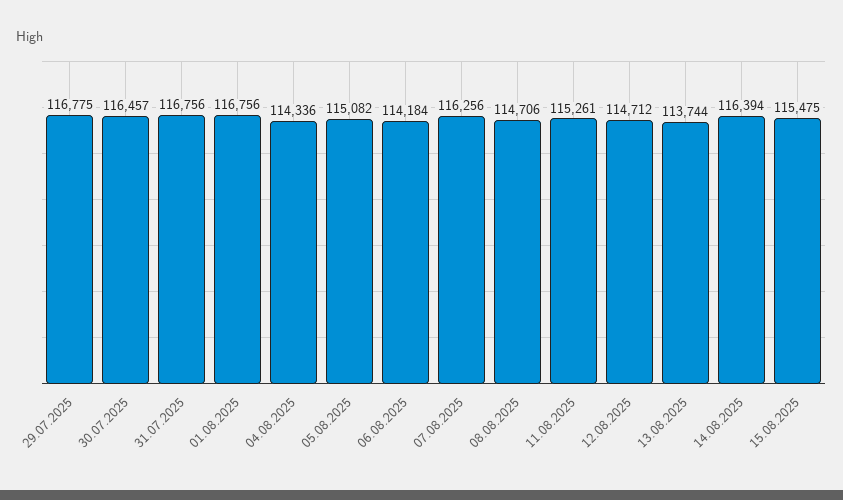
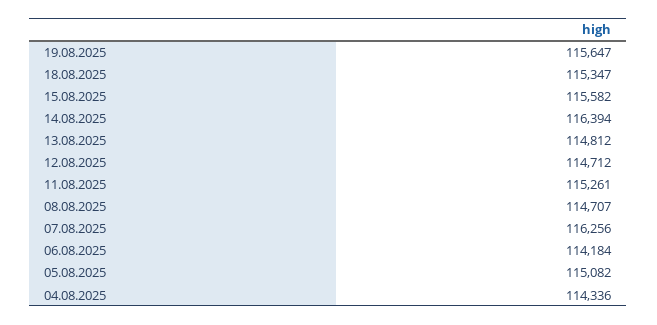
29.07.2025: 116775 -> none
30.07.2025: 116457 -> none
31.07.2025: 116756 -> none
01.08.2025: 116756 -> none
08.08.2025: 114706 -> 114707
13.08.2025: 113744 -> 114812
15.08.2025: 115475 -> 115582
19.08.2025: none -> 115647
18.08.2025: none -> 115347

